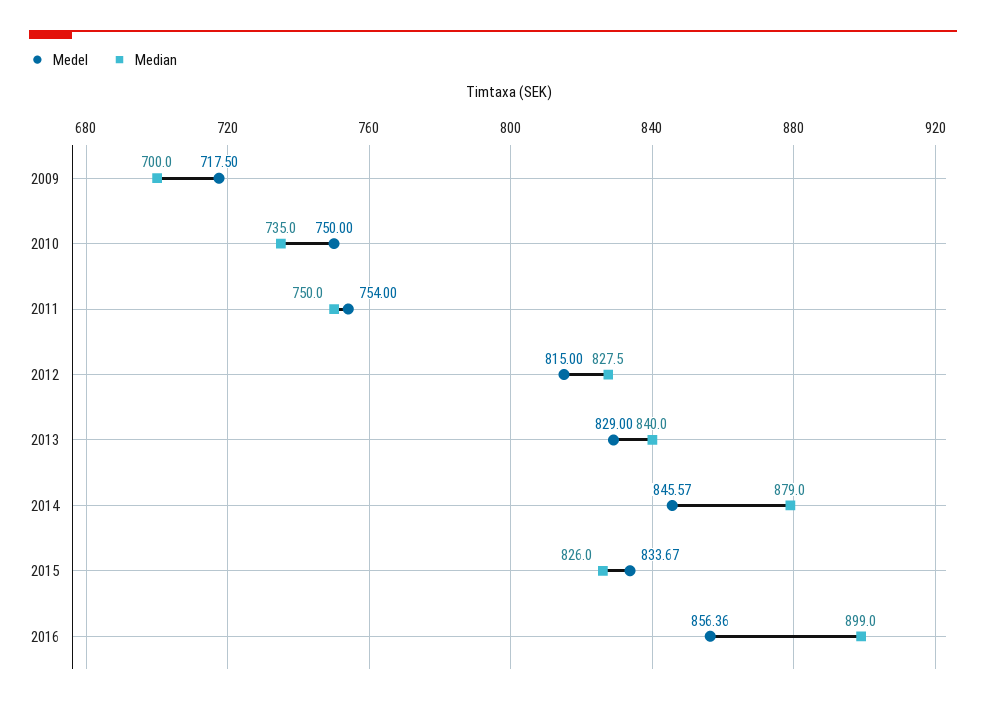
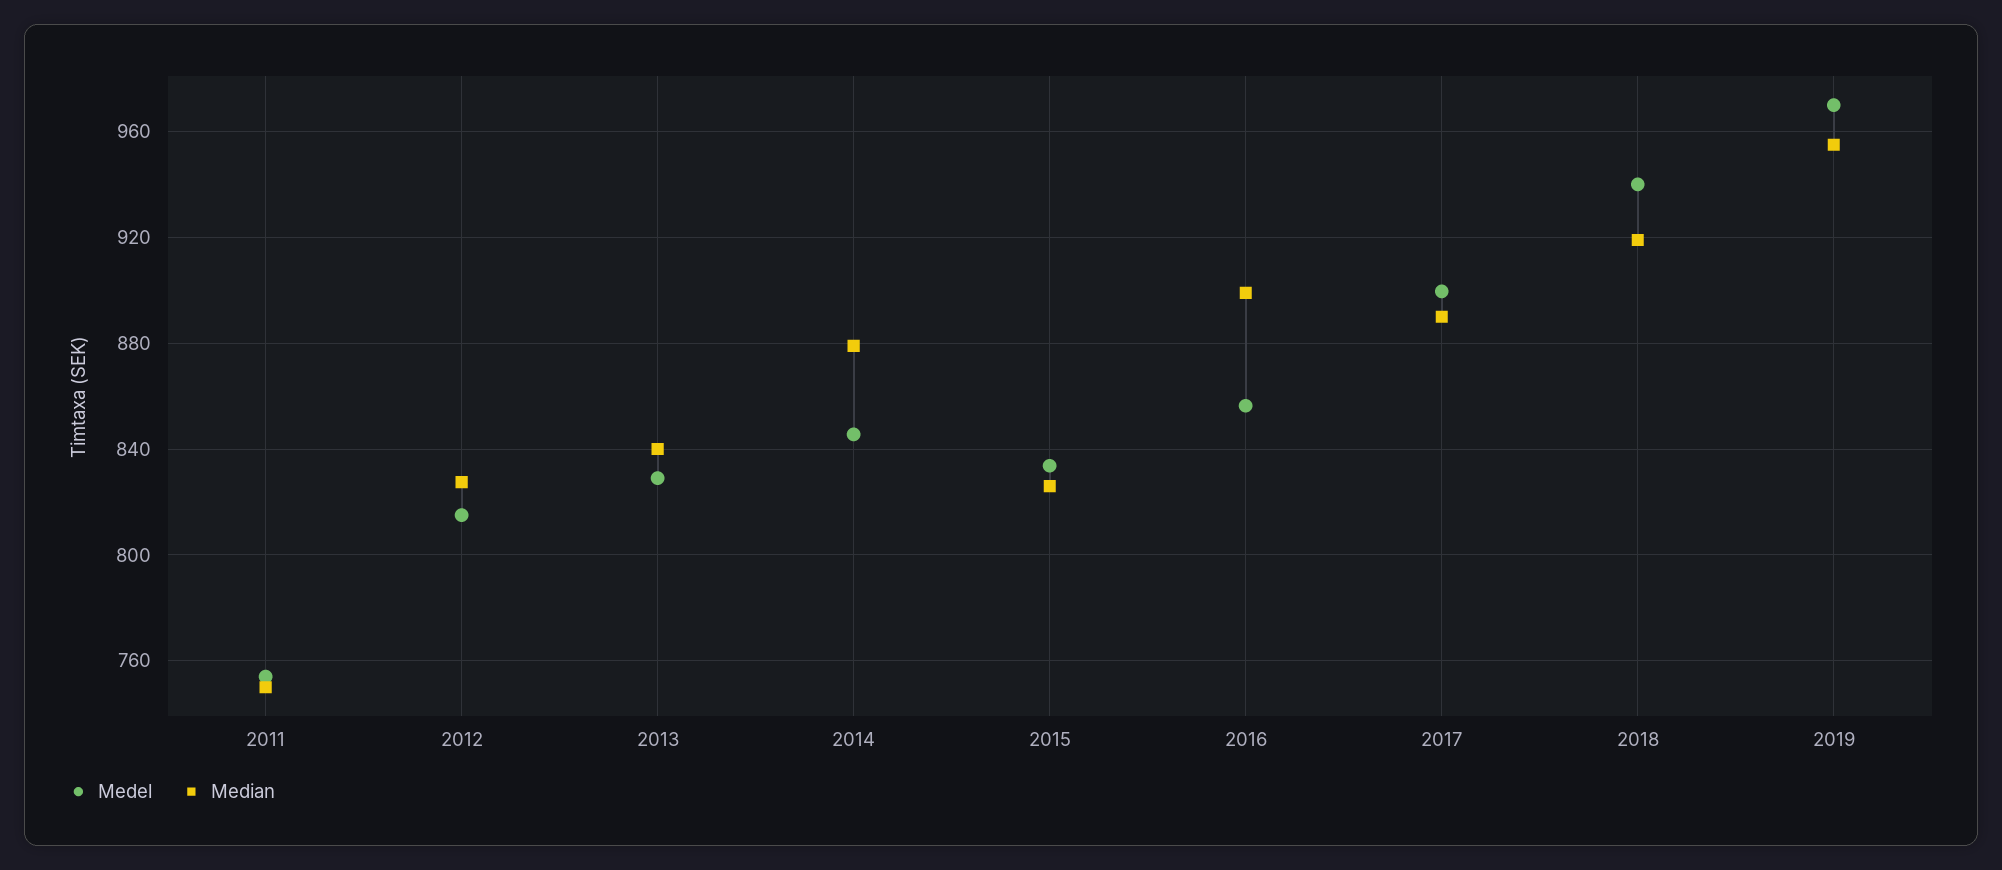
Medel, 2009: 717.5 -> none
Median, 2009: 700 -> none
Medel, 2010: 750 -> none
Median, 2010: 735 -> none
Medel, 2017: none -> 900
Median, 2017: none -> 890
Medel, 2018: none -> 940
Median, 2018: none -> 920
Medel, 2019: none -> 970
Median, 2019: none -> 955

